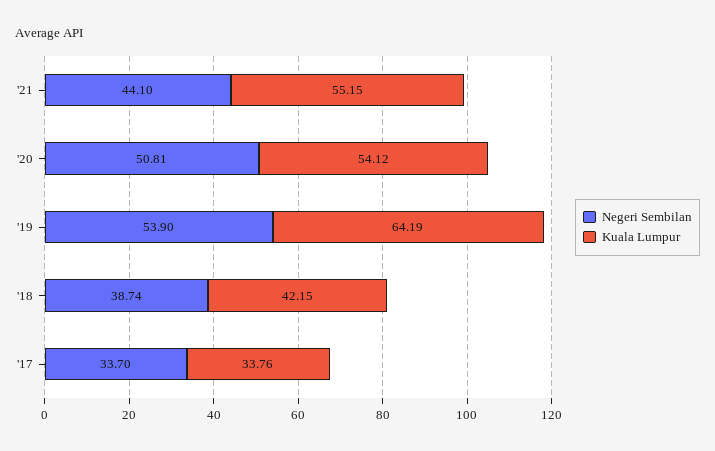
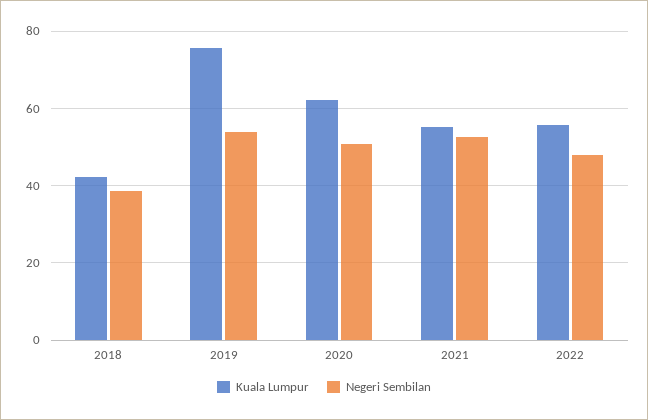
Negeri Sembilan, '21: 44.1 -> 52
Kuala Lumpur, '20: 54.12 -> 62
Kuala Lumpur, '19: 64.19 -> 76
Negeri Sembilan, '17: 33.7 -> none
Kuala Lumpur, '17: 33.76 -> none
Kuala Lumpur, 2022: none -> 56
Negeri Sembilan, 2022: none -> 48

